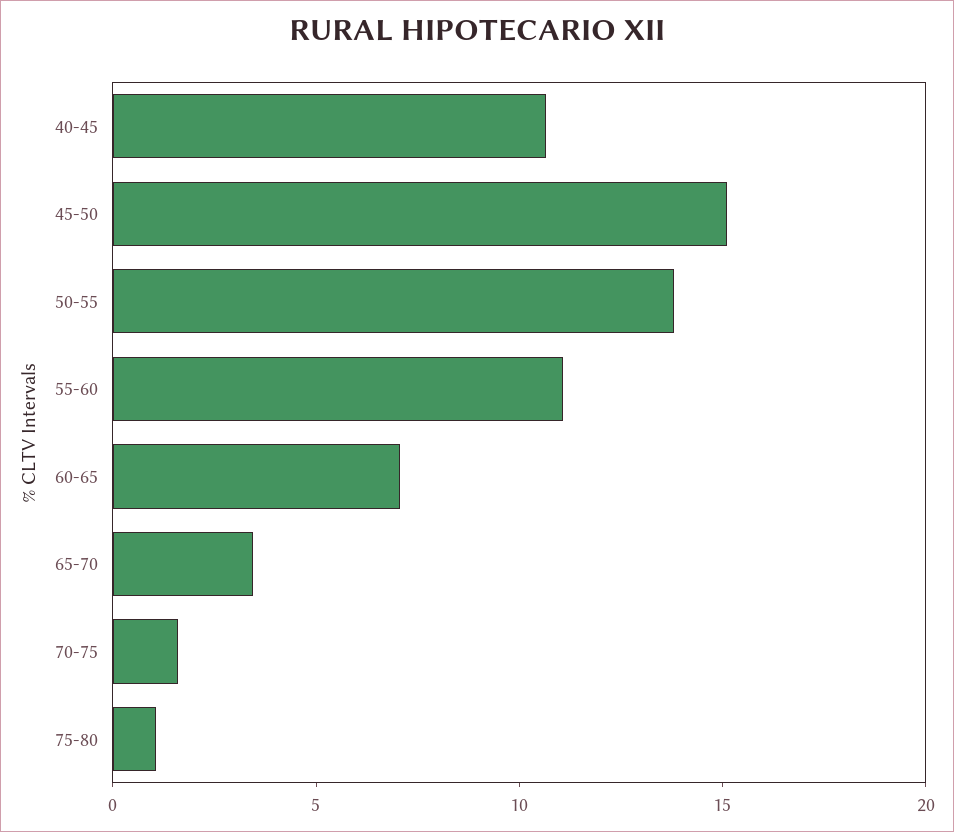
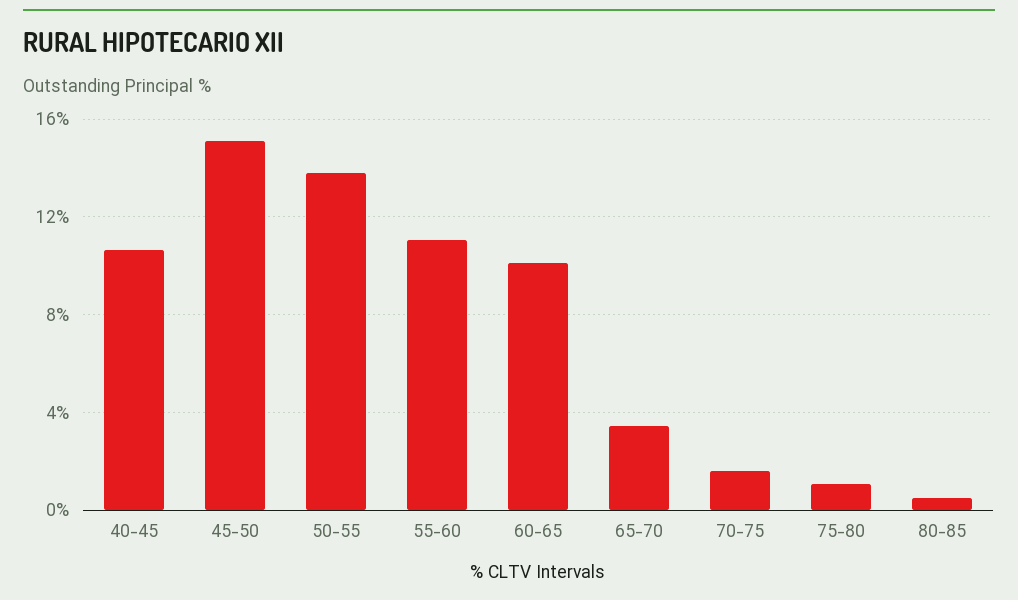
60-65: 7 -> 10
80-85: none -> 0.5

